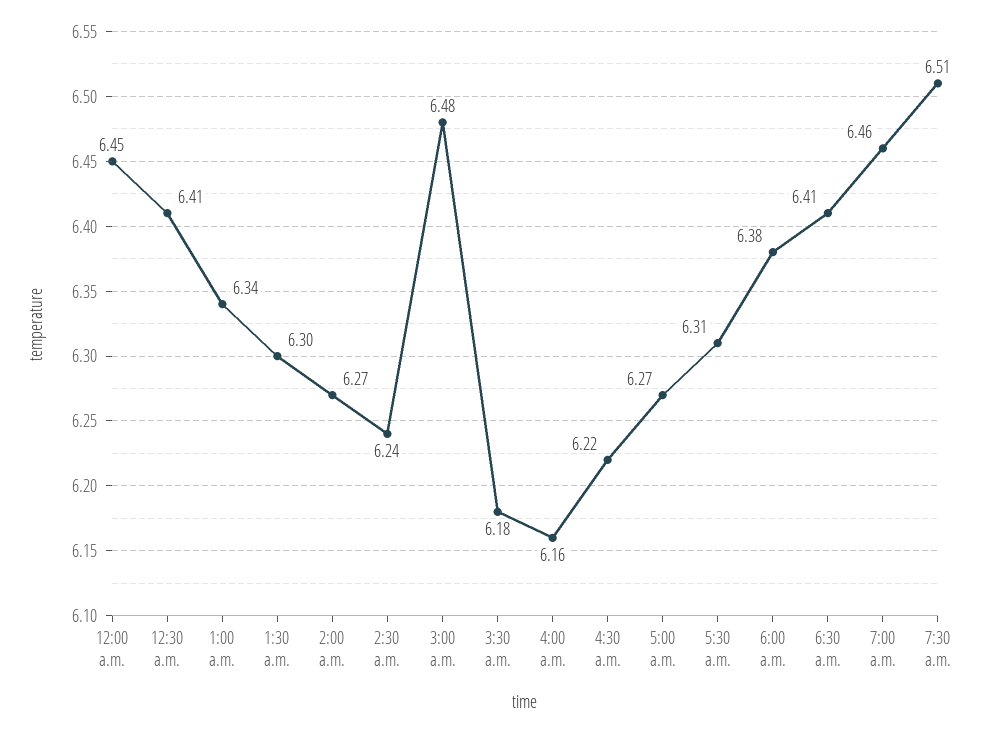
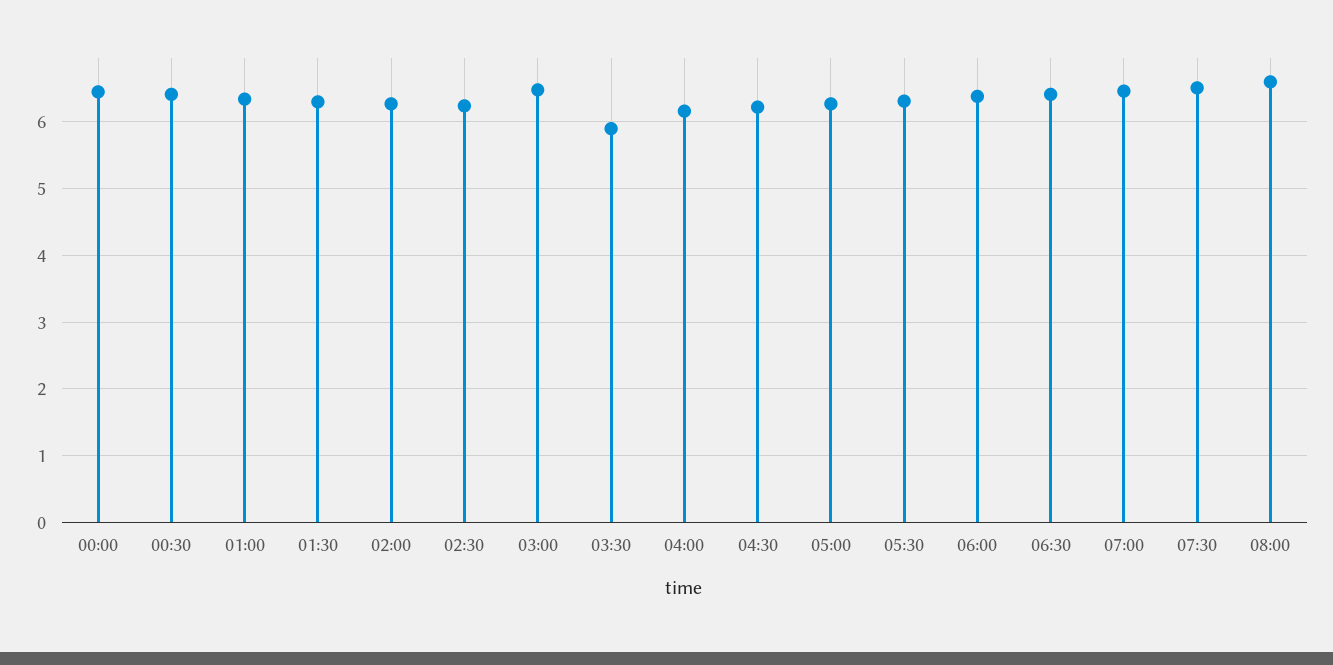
3:30 a.m.: 6.18 -> 5.9
08:00: none -> 6.6

